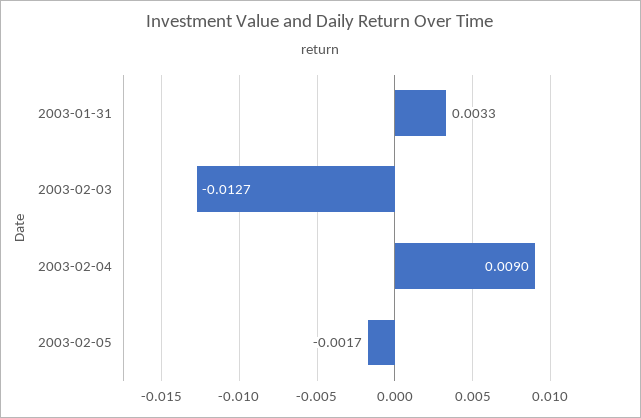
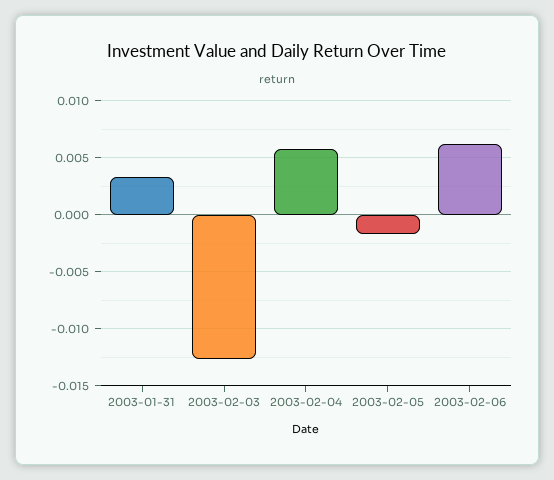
2003-02-04: 0.009 -> 0.006
2003-02-06: none -> 0.006

